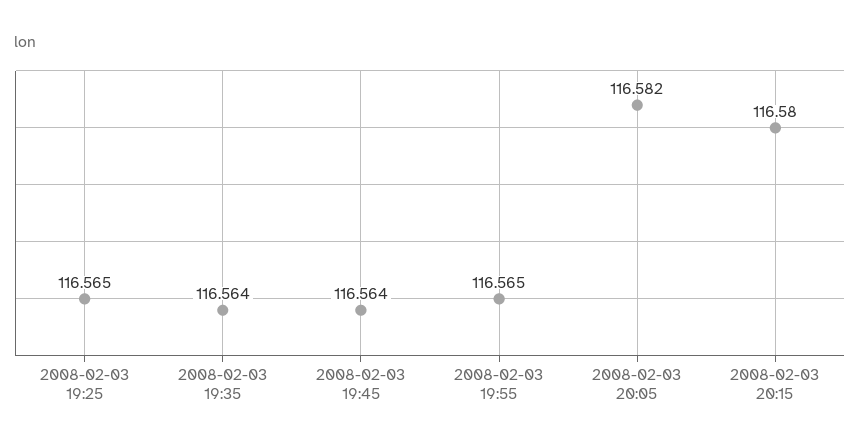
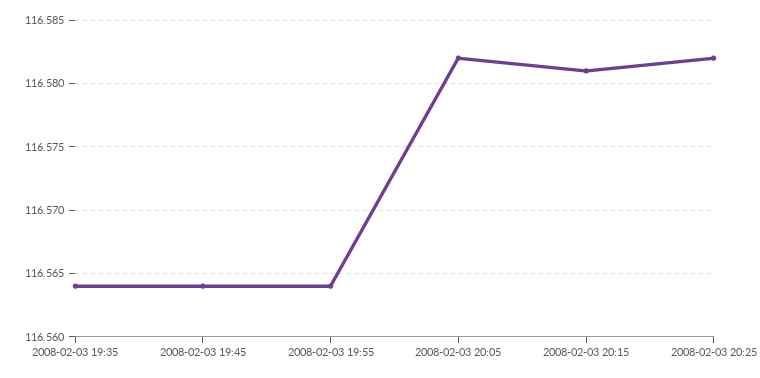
2008-02-03 19:25: 116.565 -> none
2008-02-03 19:55: 116.565 -> 116.564
2008-02-03 20:15: 116.58 -> 116.581
2008-02-03 20:25: none -> 116.582

